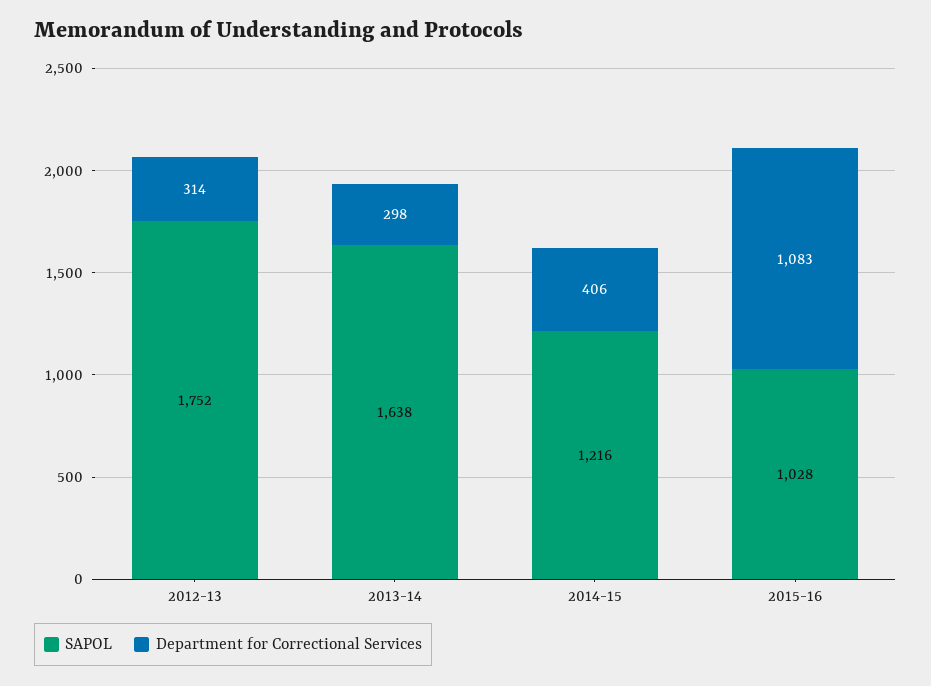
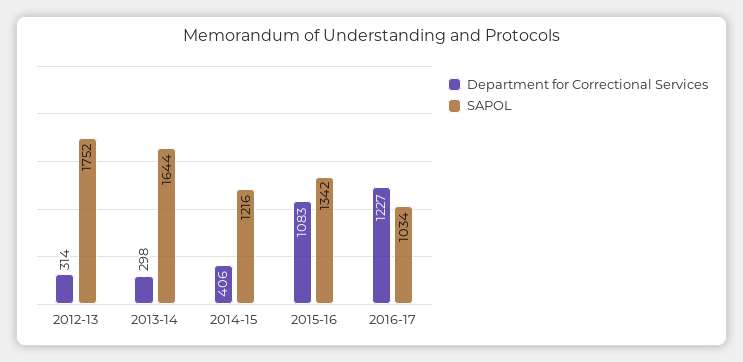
SAPOL, 2013-14: 1638 -> 1644
SAPOL, 2015-16: 1028 -> 1342
Department for Correctional Services, 2016-17: none -> 1227
SAPOL, 2016-17: none -> 1034

